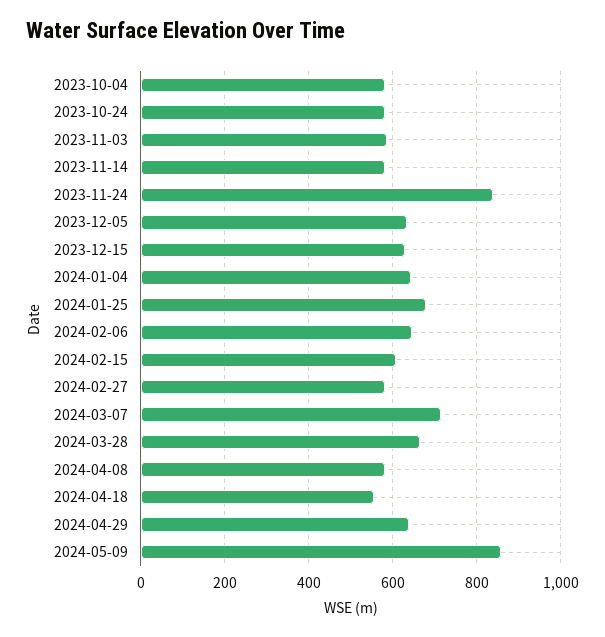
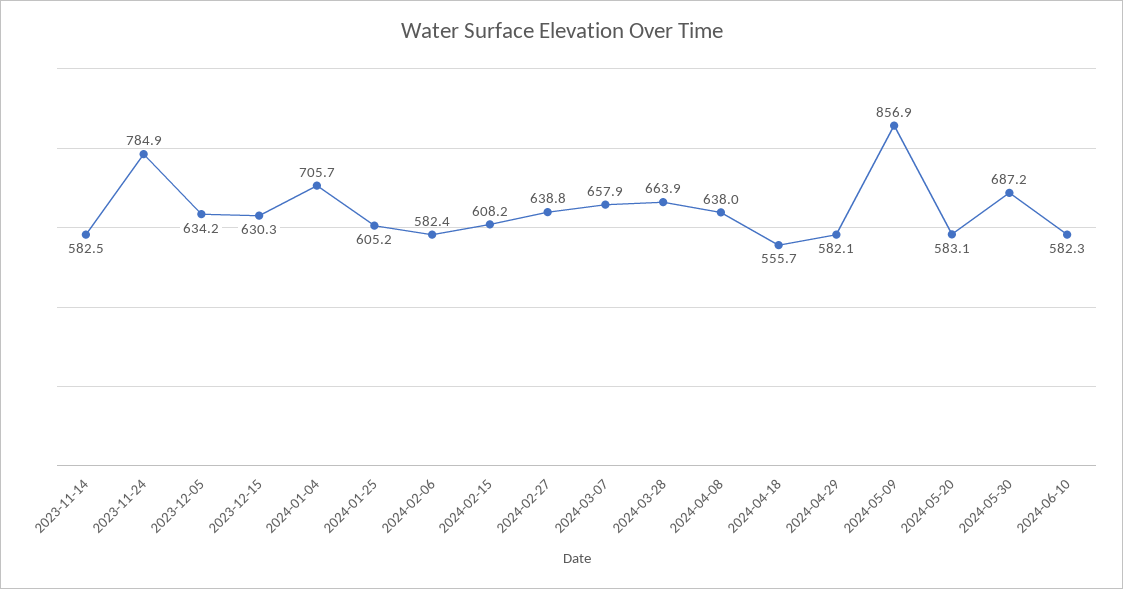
2023-10-04: 580 -> none
2023-10-24: 580 -> none
2023-11-03: 580 -> none
2023-11-24: 840 -> 784.9
2024-01-04: 640 -> 705.7
2024-01-25: 680 -> 605.2
2024-02-06: 640 -> 582.4
2024-02-27: 580 -> 638.8
2024-03-07: 720 -> 657.9
2024-04-08: 580 -> 638
2024-04-29: 640 -> 582.1
2024-05-20: none -> 583.1
2024-05-30: none -> 687.2
2024-06-10: none -> 582.3

